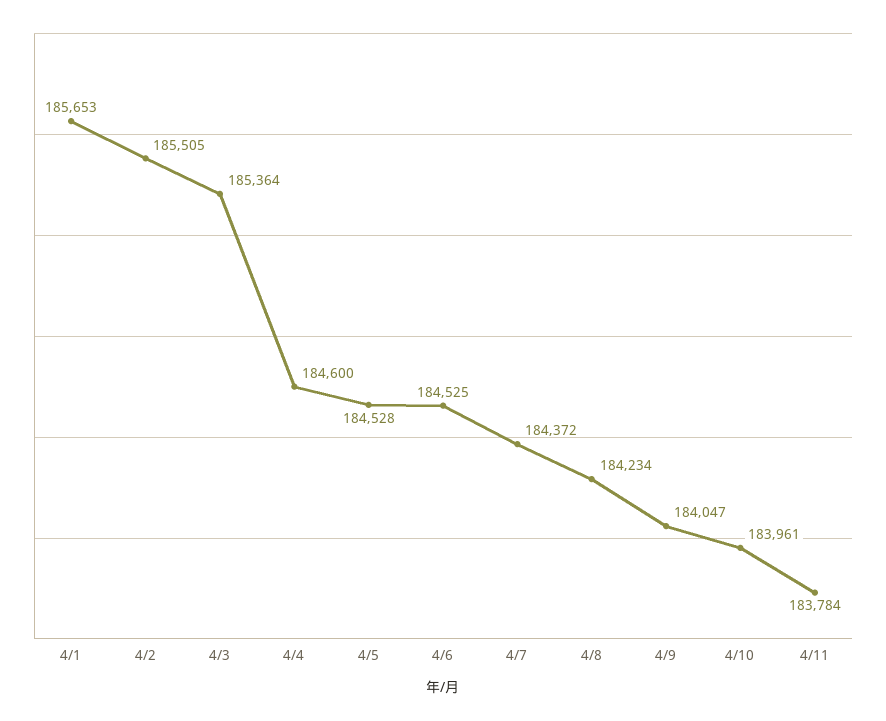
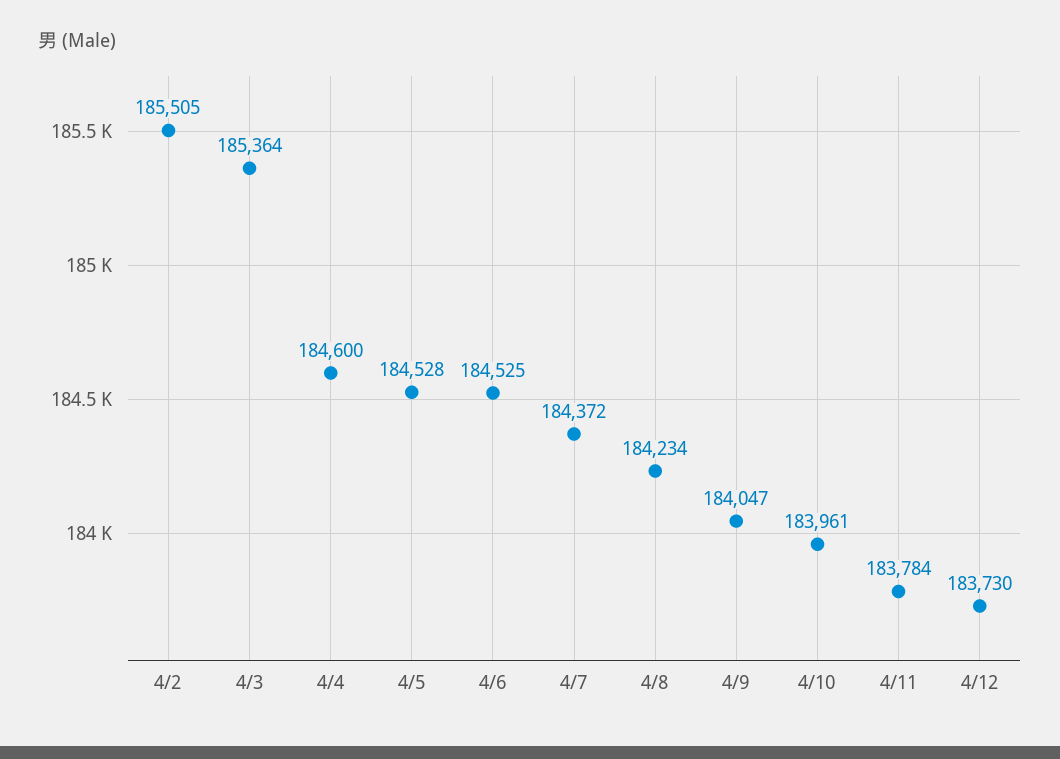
4/1: 185653 -> none
4/12: none -> 183730

